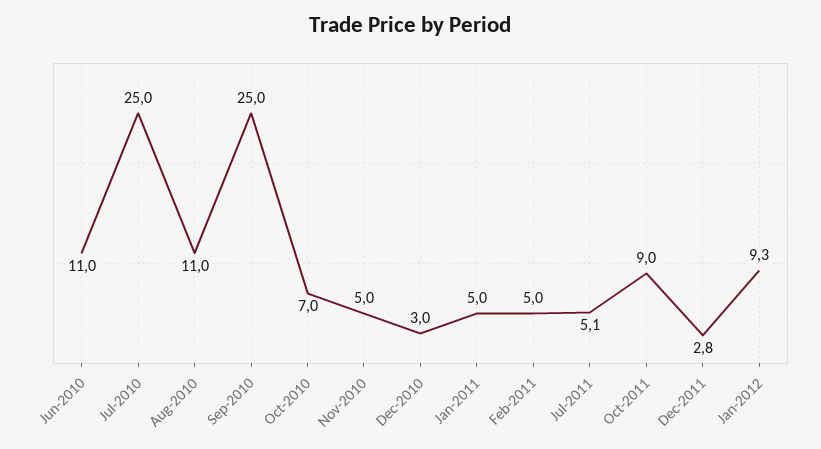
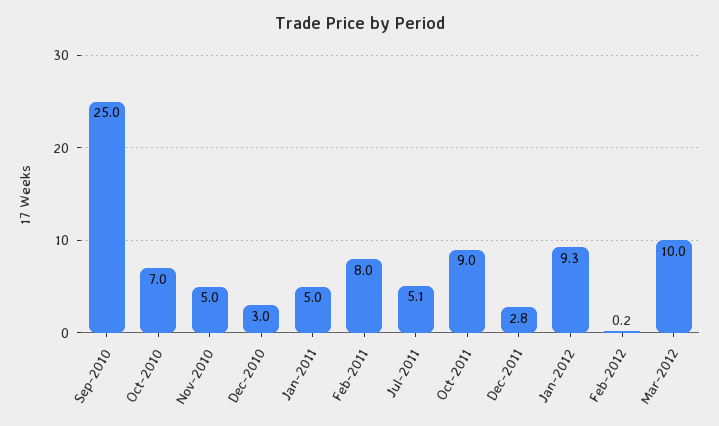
Jun-2010: 11 -> none
Jul-2010: 25 -> none
Aug-2010: 11 -> none
Feb-2011: 5 -> 8
Feb-2012: none -> 0.2
Mar-2012: none -> 10

